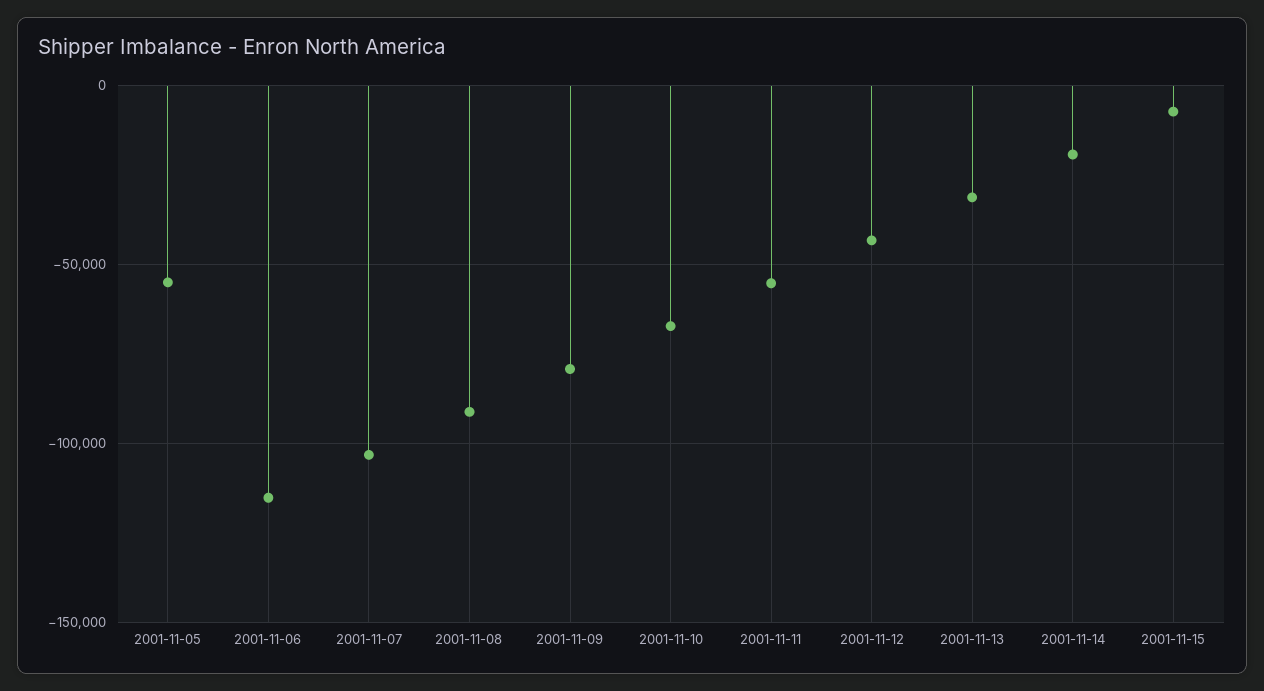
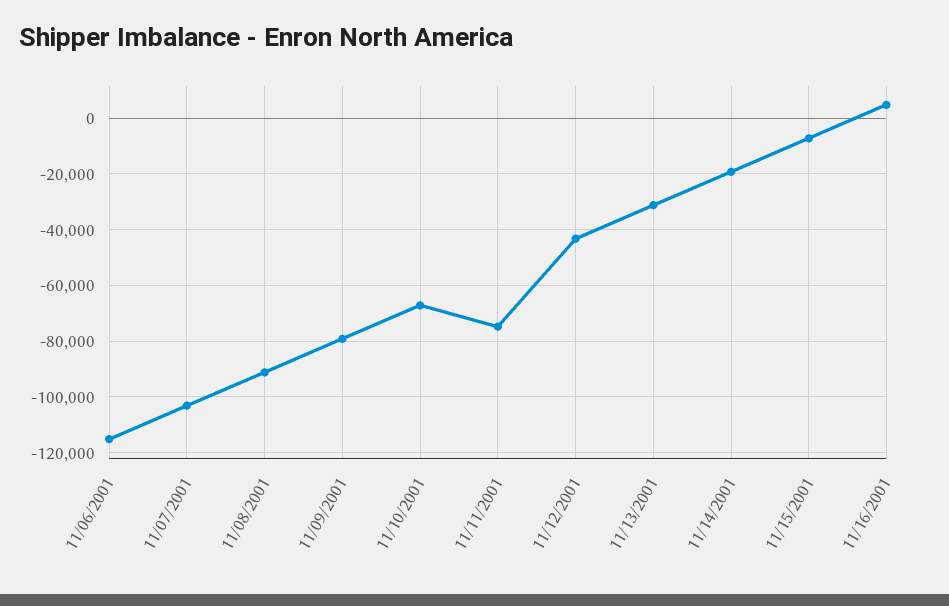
2001-11-05: -55000 -> none
2001-11-11: -55000 -> -75000
11/16/2001: none -> 5000

